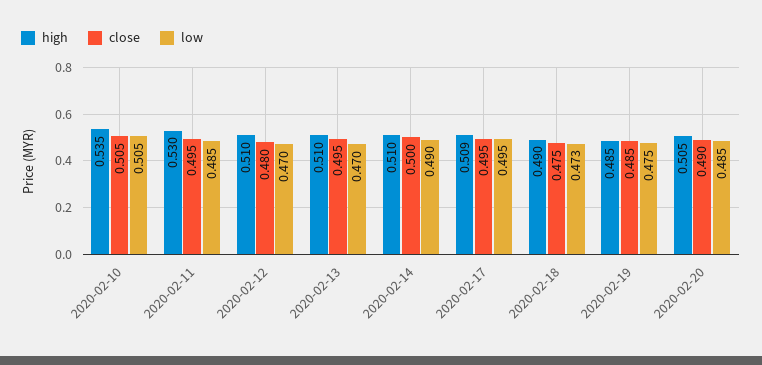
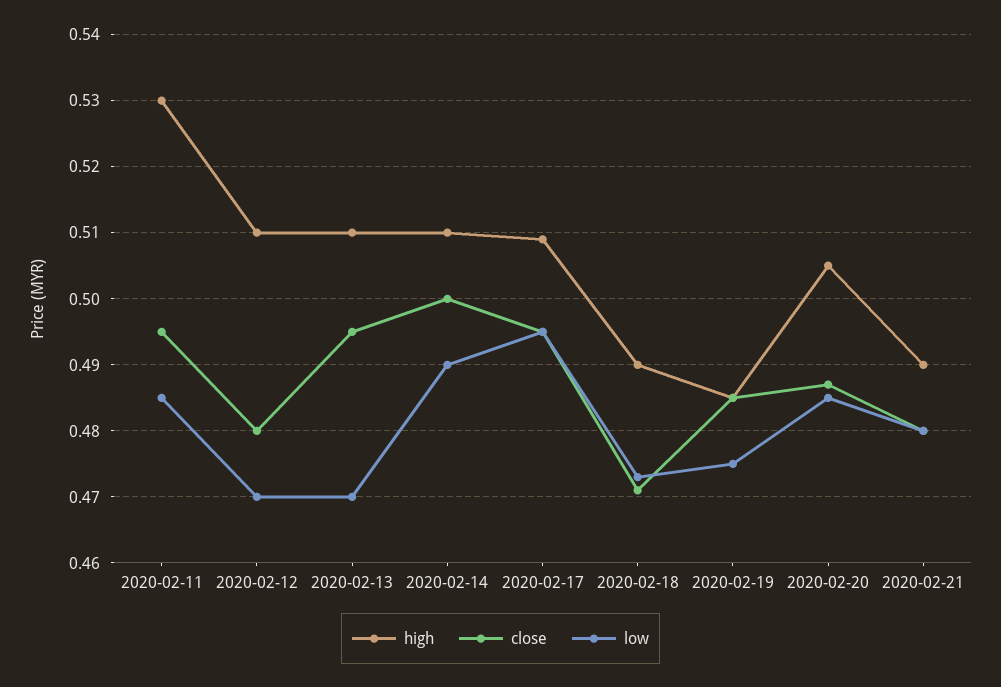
high, 2020-02-10: 0.535 -> none
close, 2020-02-10: 0.505 -> none
low, 2020-02-10: 0.505 -> none
close, 2020-02-18: 0.475 -> 0.471
close, 2020-02-20: 0.49 -> 0.487
high, 2020-02-21: none -> 0.49
close, 2020-02-21: none -> 0.48
low, 2020-02-21: none -> 0.48

